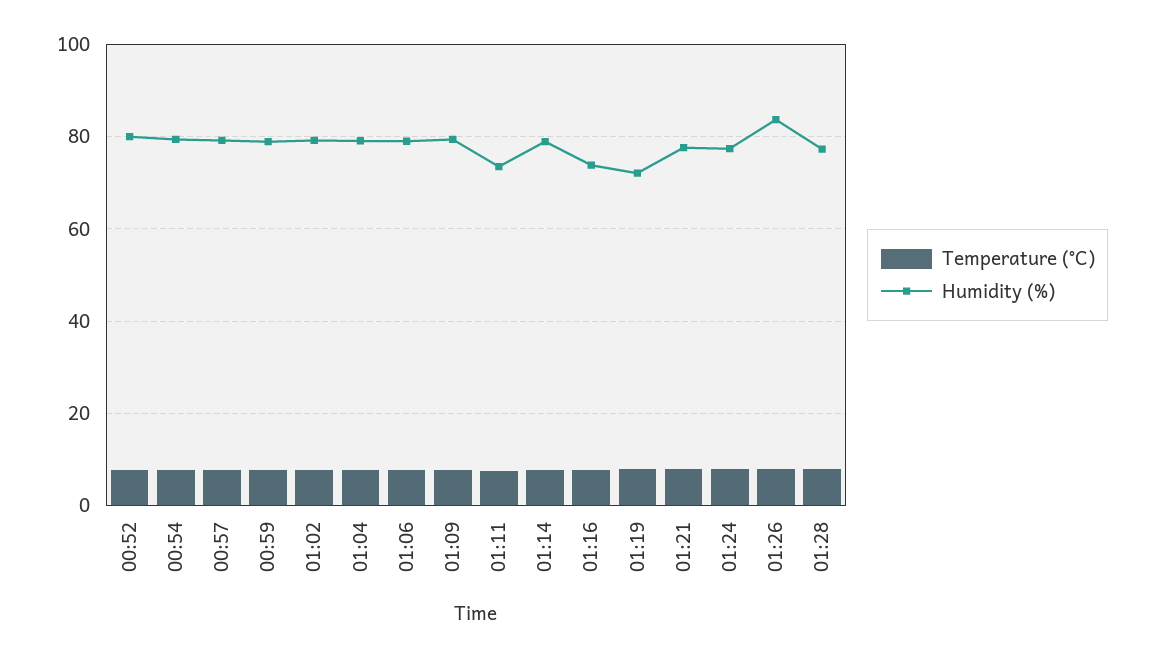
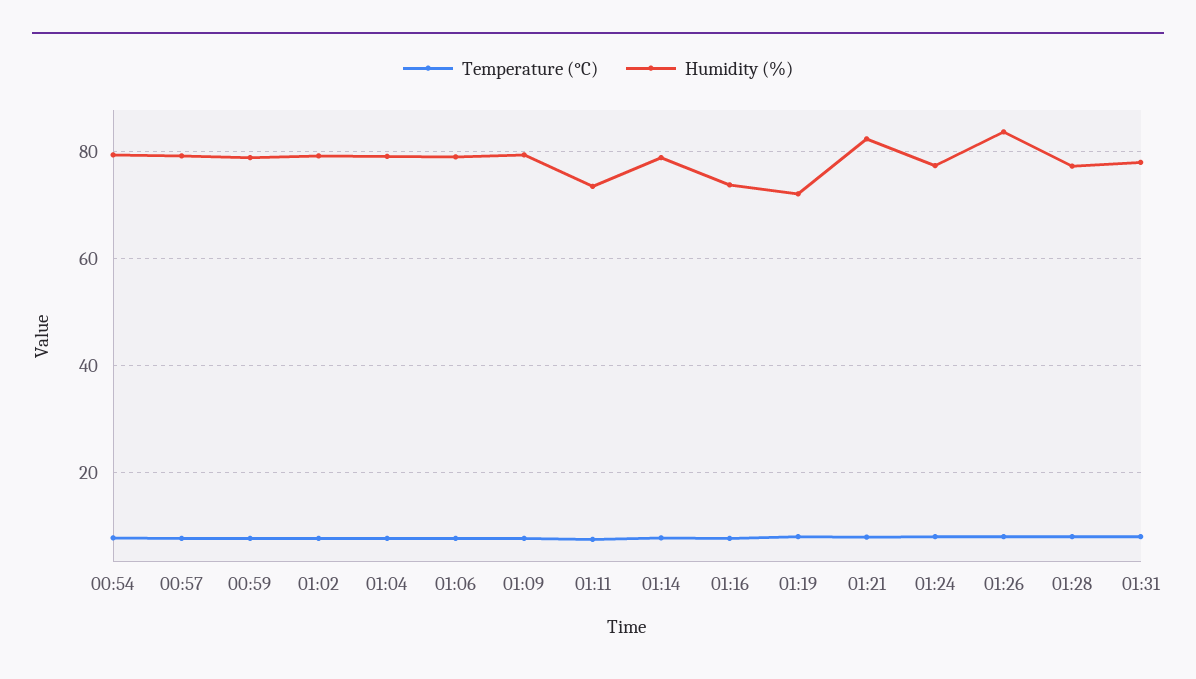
Temperature (°C), 00:52: 8 -> none
Humidity (%), 00:52: 80 -> none
Humidity (%), 01:21: 78 -> 82
Temperature (°C), 01:31: none -> 8
Humidity (%), 01:31: none -> 78

